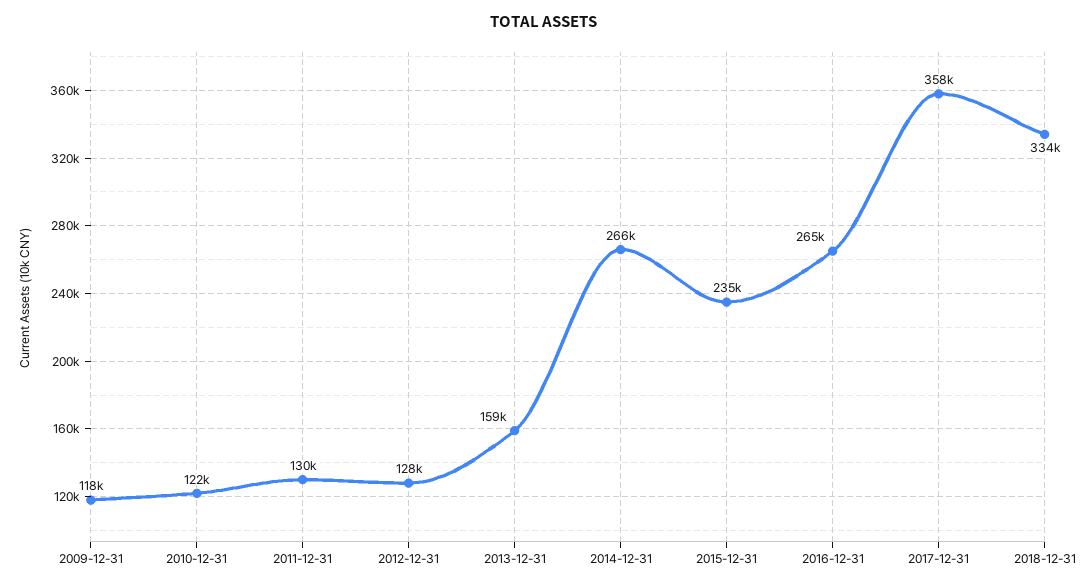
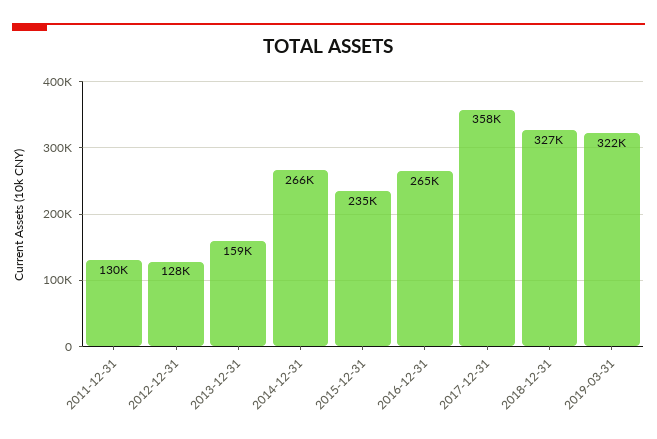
2009-12-31: 118000 -> none
2010-12-31: 122000 -> none
2018-12-31: 334000 -> 327000
2019-03-31: none -> 322000

